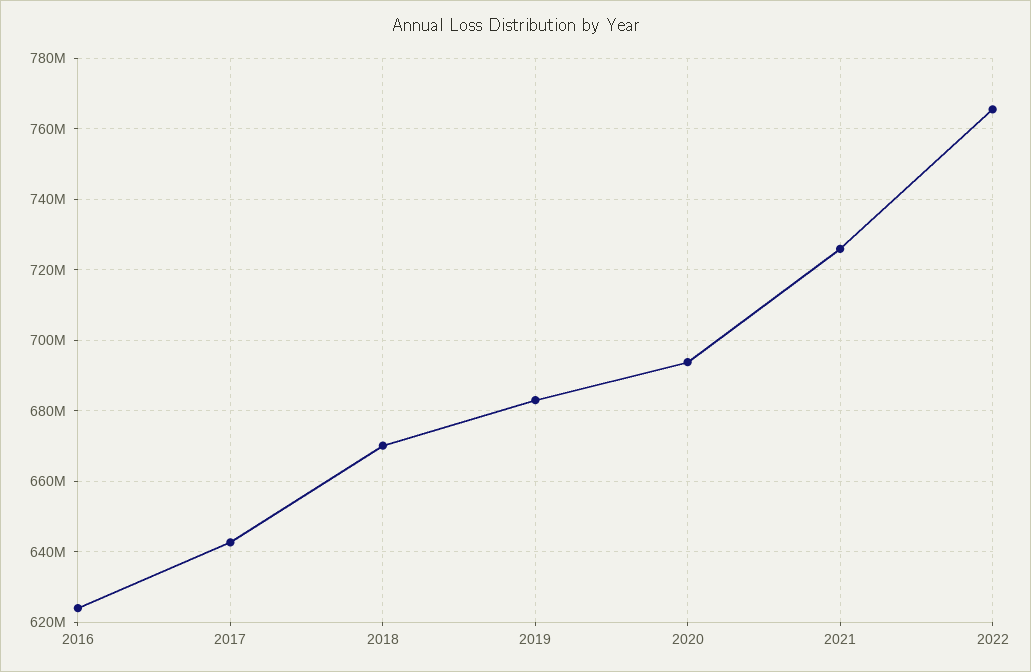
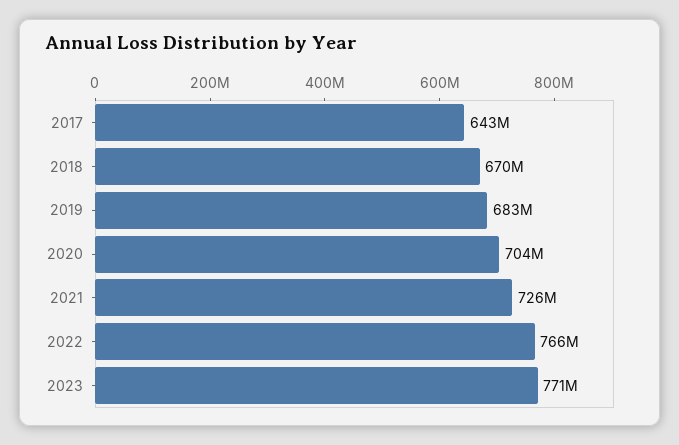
2016: 624000000 -> none
2020: 694000000 -> 704000000
2023: none -> 771000000

